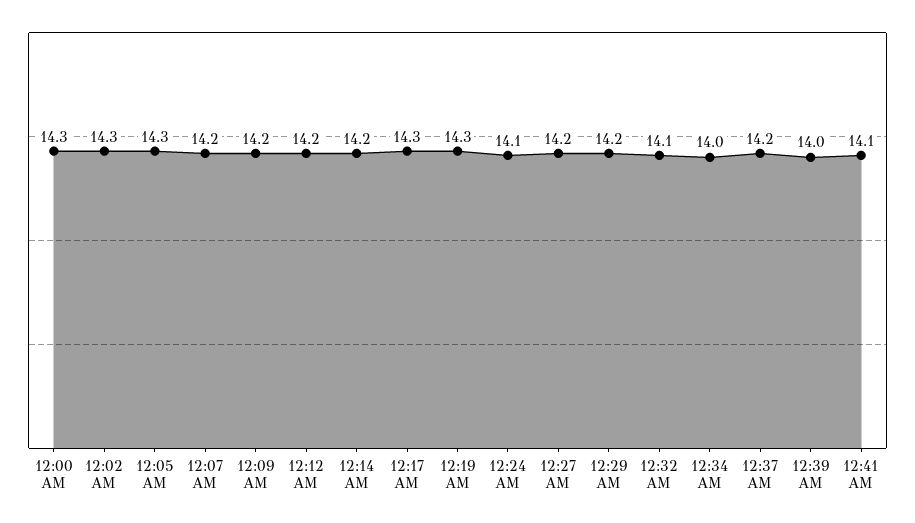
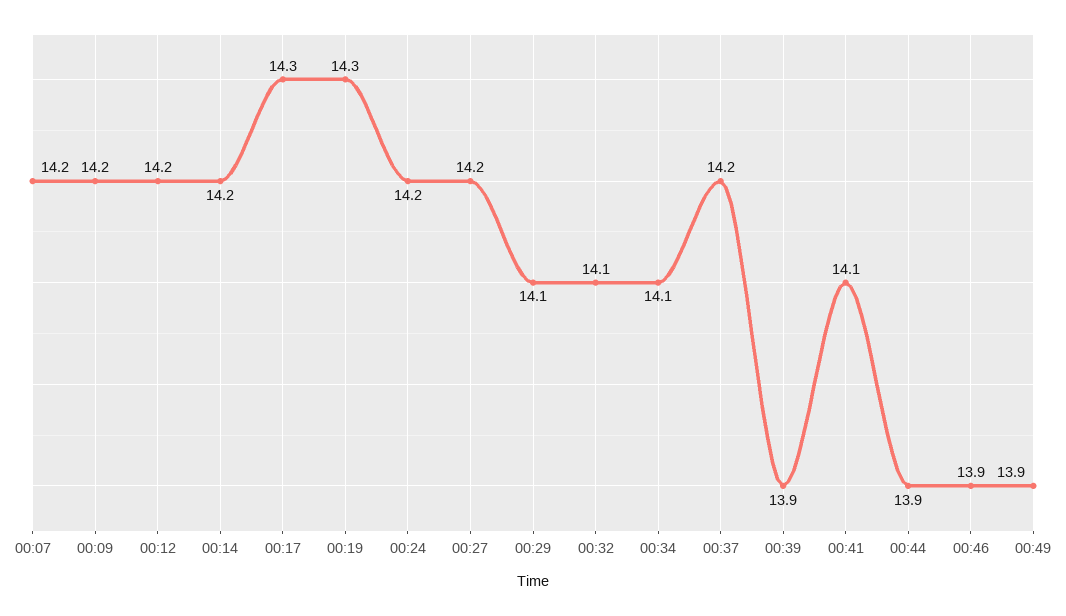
12:00 AM: 14.3 -> none
12:02 AM: 14.3 -> none
12:05 AM: 14.3 -> none
12:24 AM: 14.1 -> 14.2
12:29 AM: 14.2 -> 14.1
12:34 AM: 14 -> 14.1
12:39 AM: 14 -> 13.9
00:44: none -> 13.9
00:46: none -> 13.9
00:49: none -> 13.9

